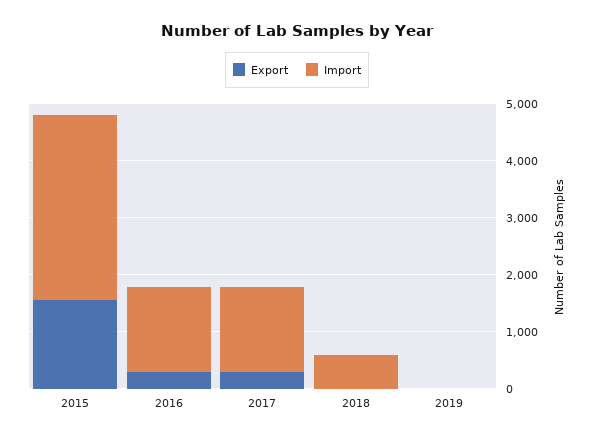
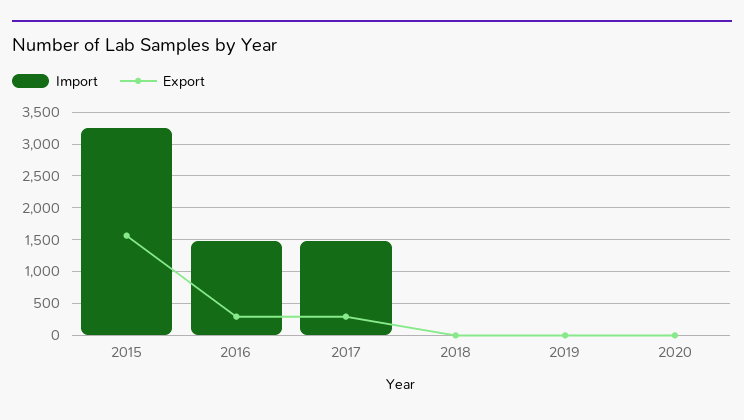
Import, 2018: 600 -> 0
Import, 2020: none -> 0
Export, 2020: none -> 0

